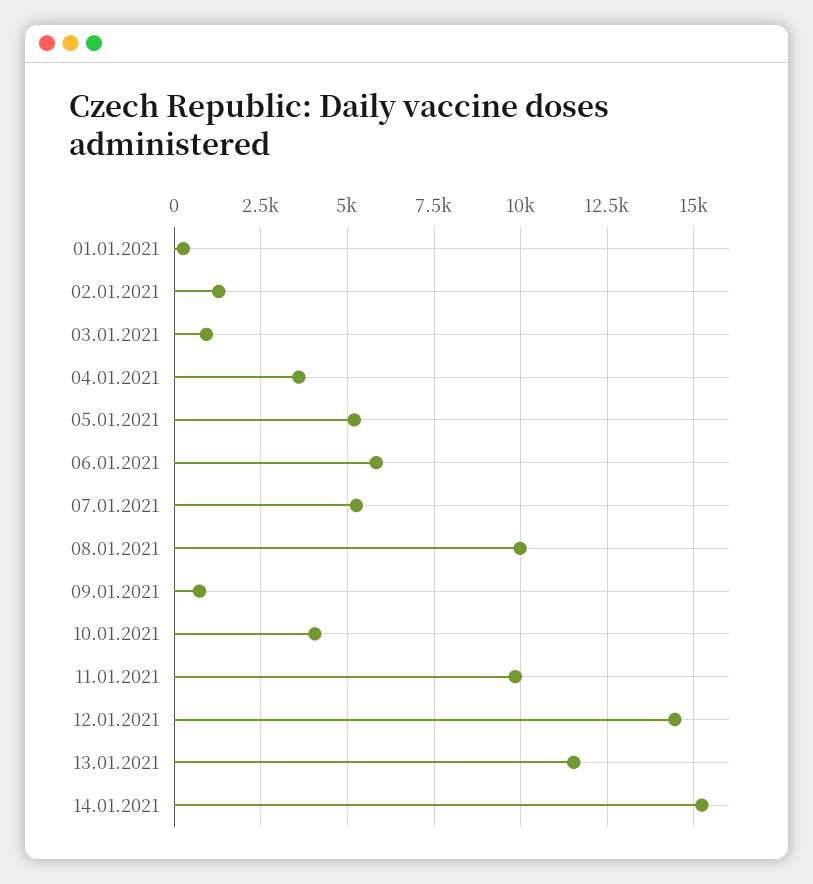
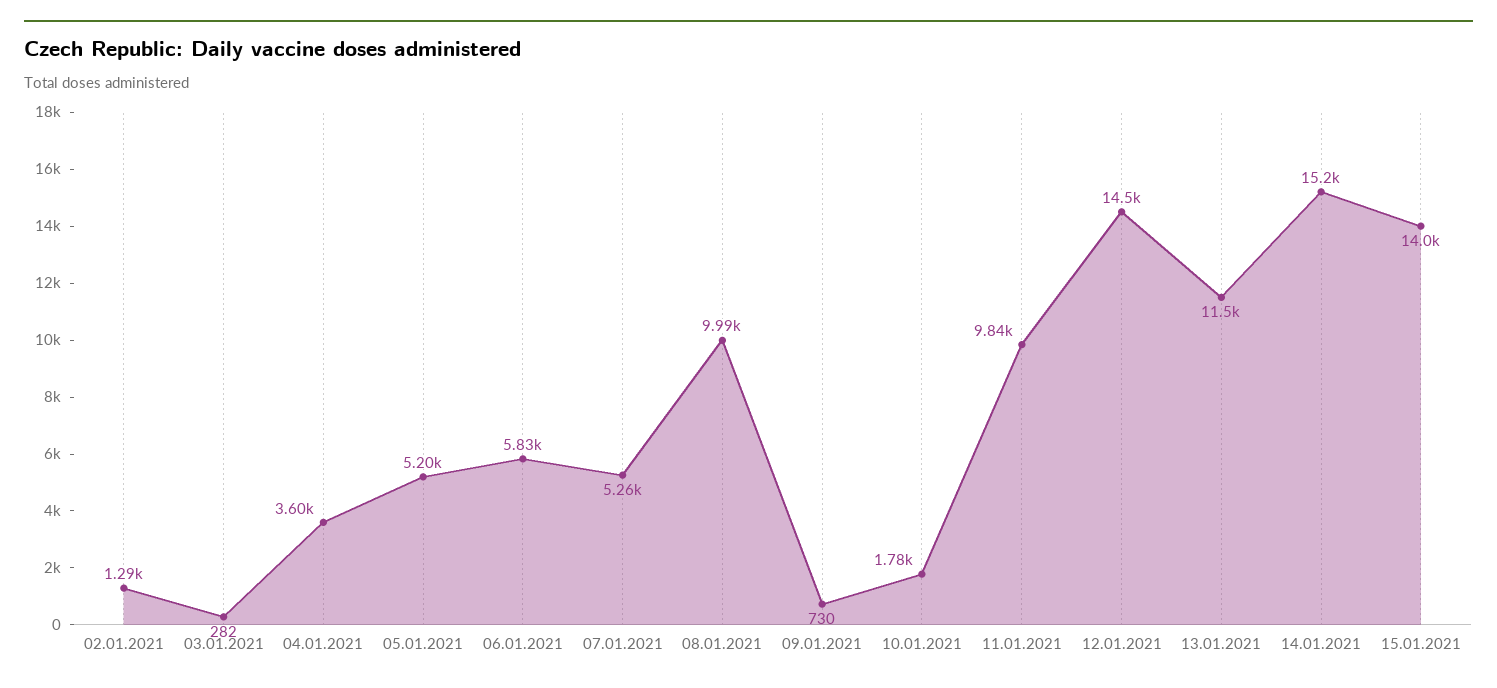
01.01.2021: 250 -> none
03.01.2021: 1000 -> 282
10.01.2021: 4000 -> 1780
15.01.2021: none -> 14000

